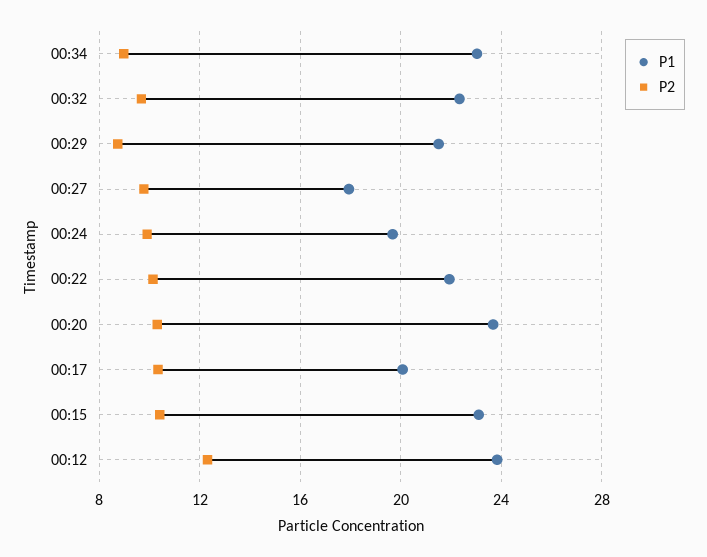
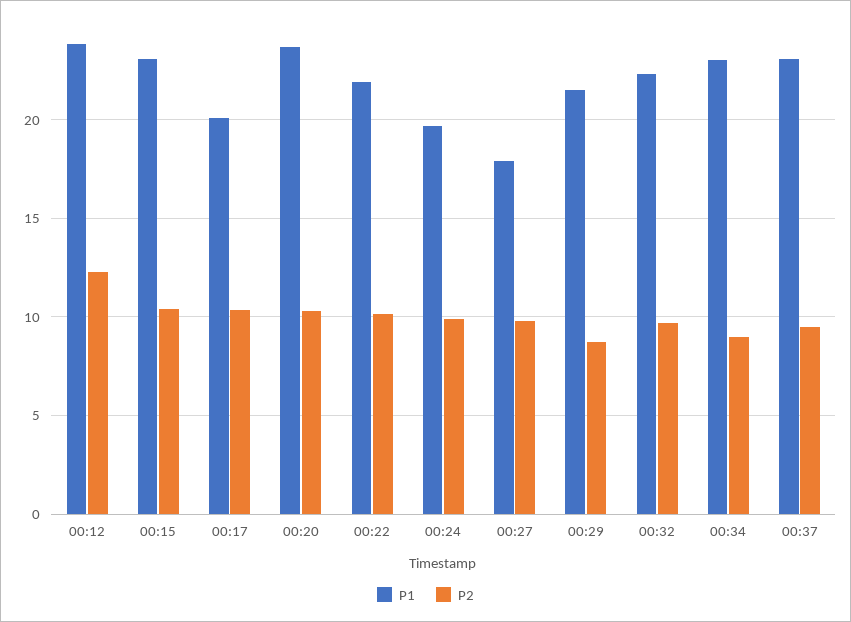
P1, 00:37: none -> 23
P2, 00:37: none -> 9.5

